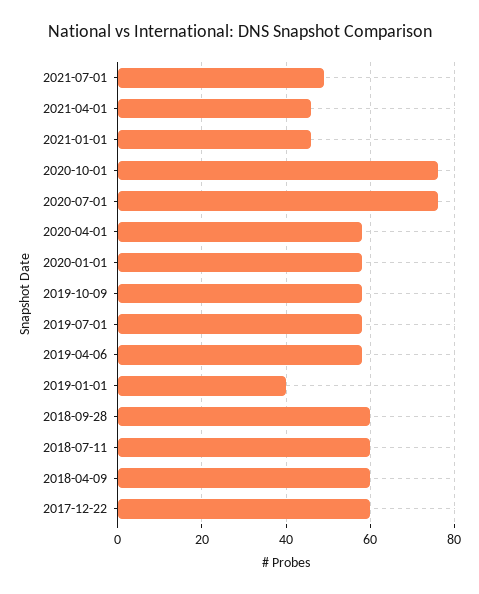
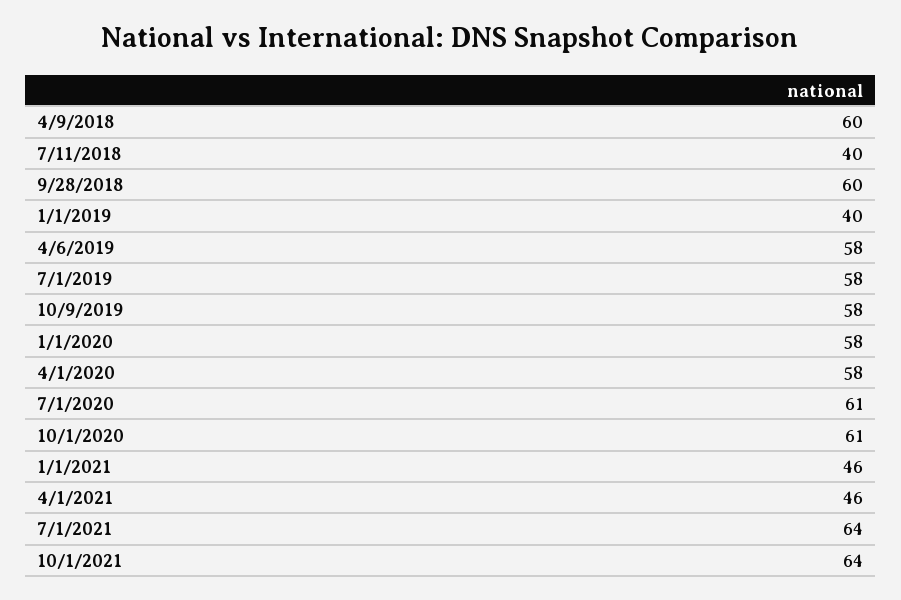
2021-07-01: 50 -> 64
2020-10-01: 75 -> 61
2020-07-01: 75 -> 61
2018-07-11: 60 -> 40
2017-12-22: 60 -> none
10/1/2021: none -> 64

